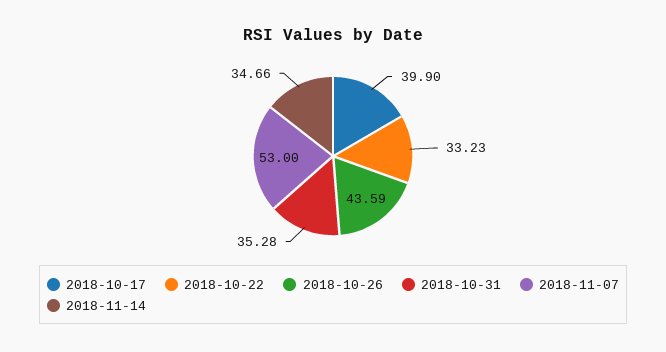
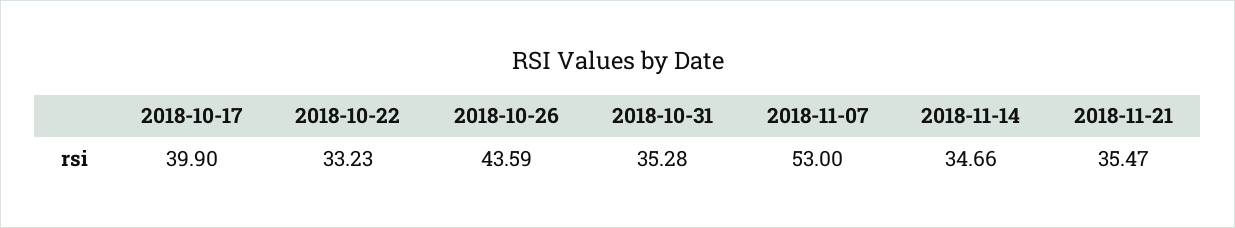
2018-11-21: none -> 35.47

